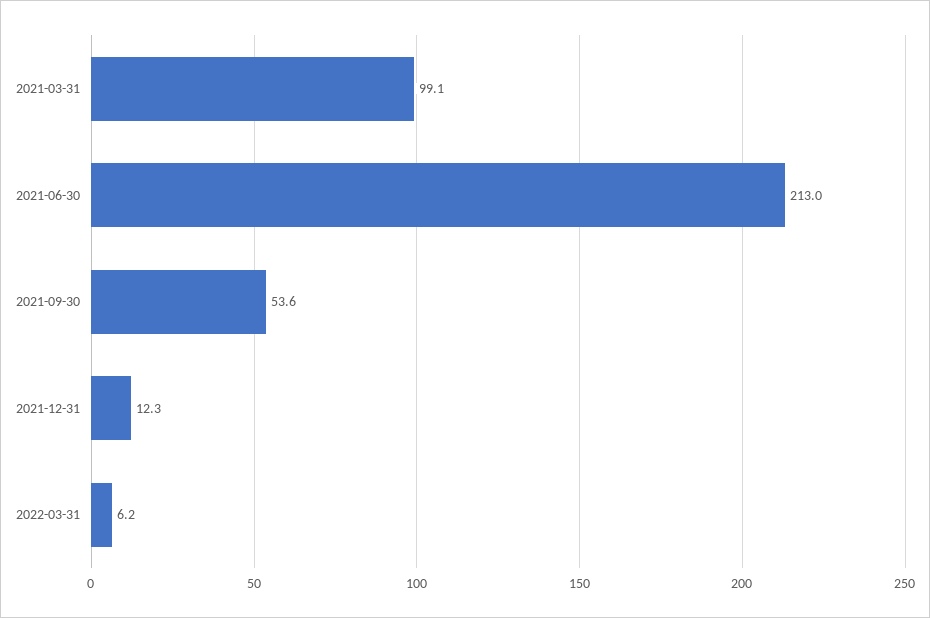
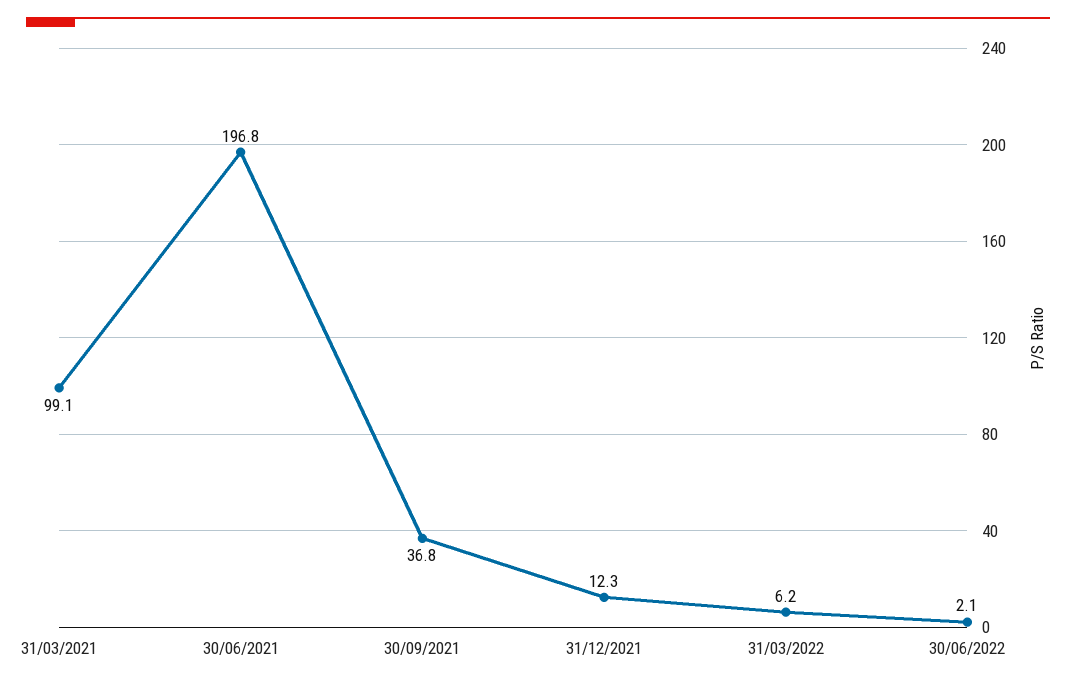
2021-06-30: 213 -> 196.8
2021-09-30: 53.6 -> 36.8
30/06/2022: none -> 2.1

